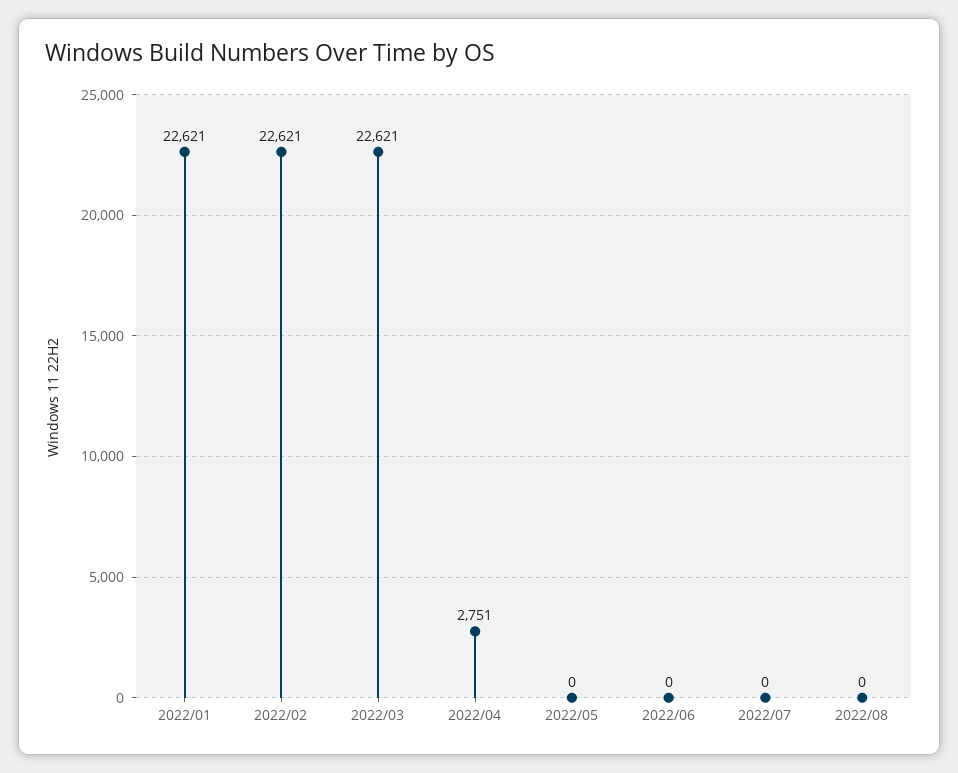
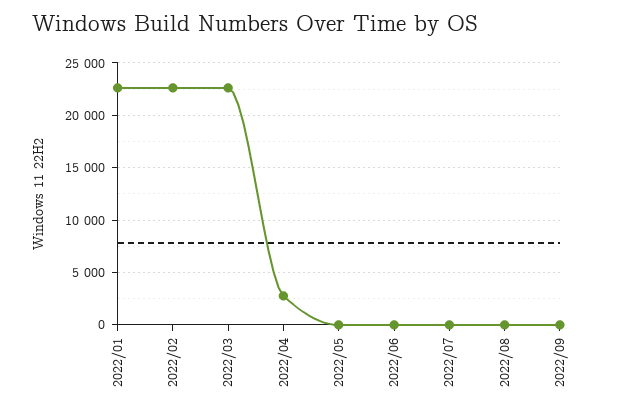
2022/09: none -> 0

